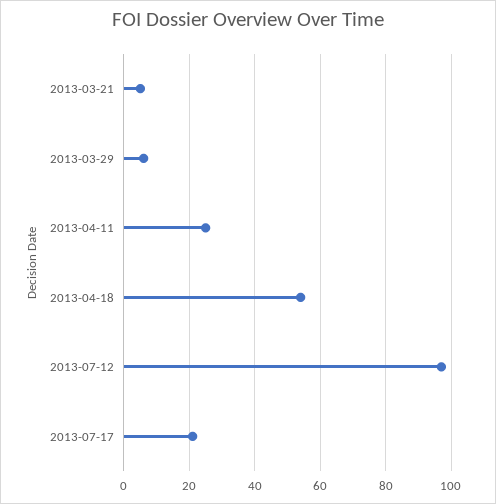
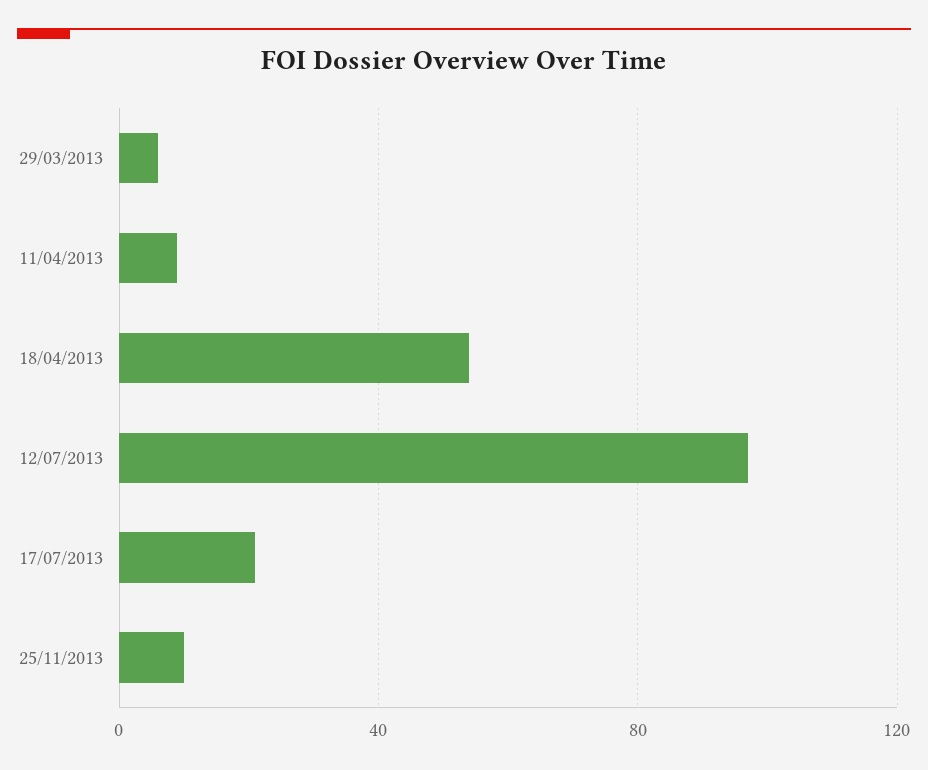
2013-03-21: 5 -> none
2013-04-11: 25 -> 10
25/11/2013: none -> 10

